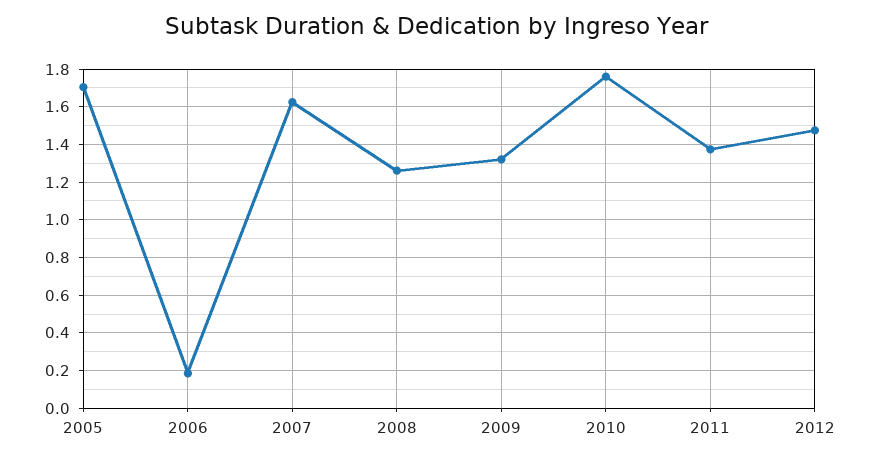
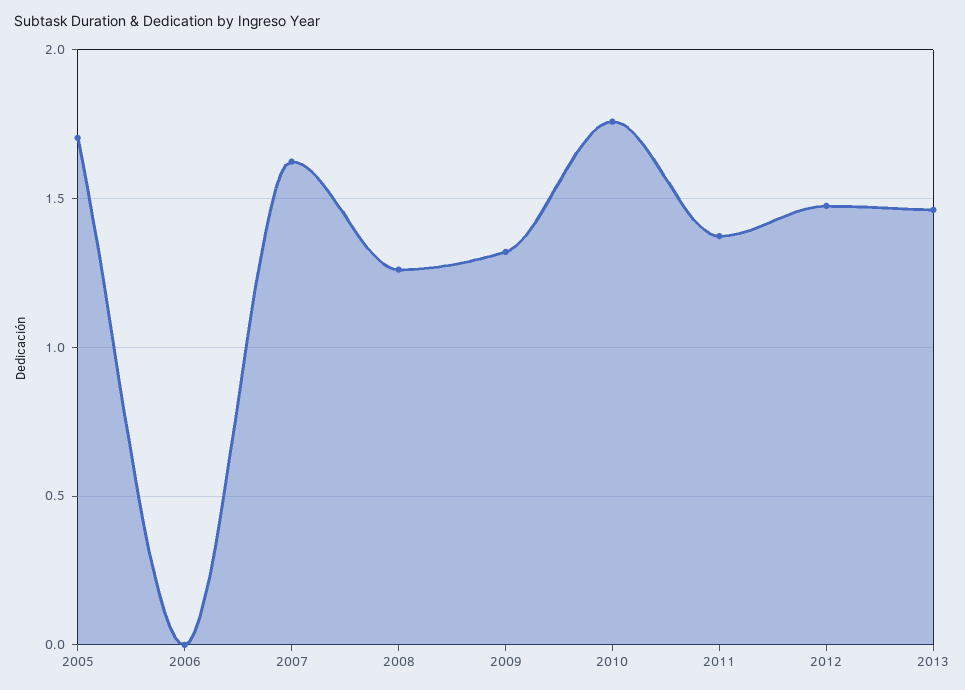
2006: 0.2 -> 0
2013: none -> 1.45

